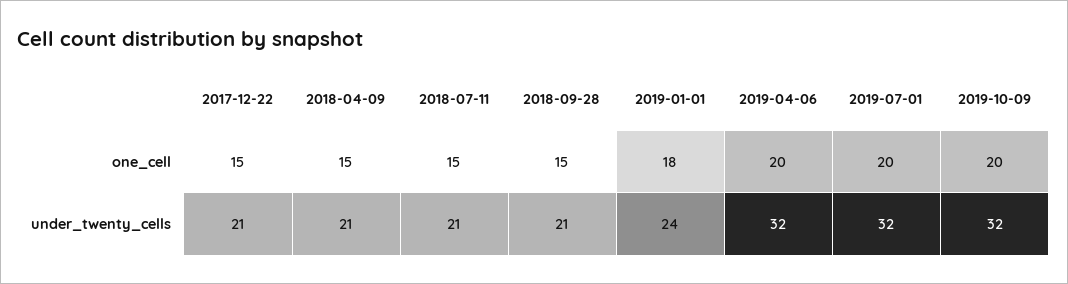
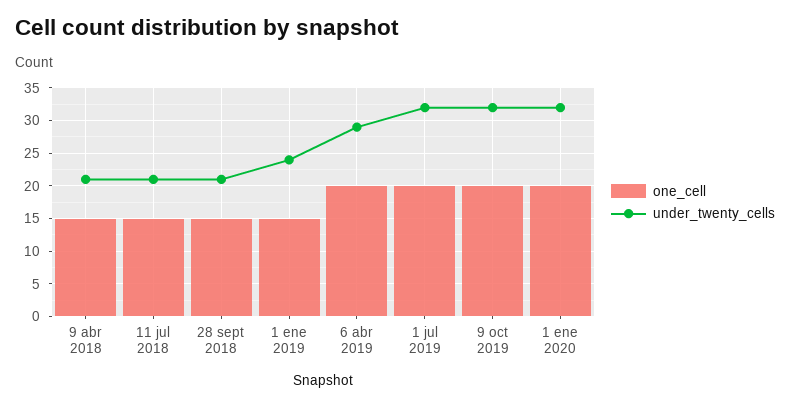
one_cell, 2017-12-22: 15 -> none
one_cell, 2019-01-01: 18 -> 15
under_twenty_cells, 2017-12-22: 21 -> none
under_twenty_cells, 2019-04-06: 32 -> 29
one_cell, 1 ene 2020: none -> 20
under_twenty_cells, 1 ene 2020: none -> 32

